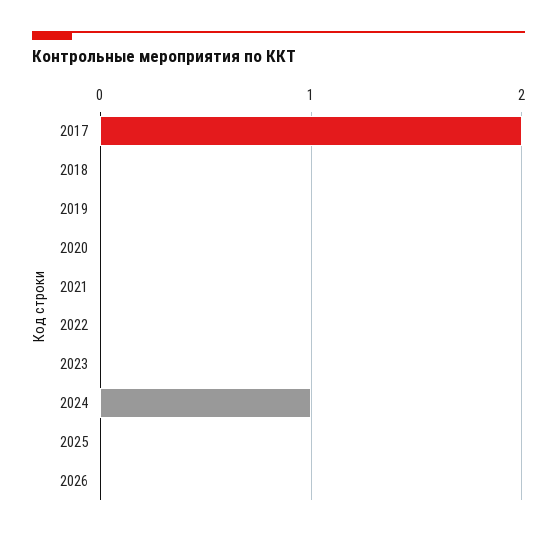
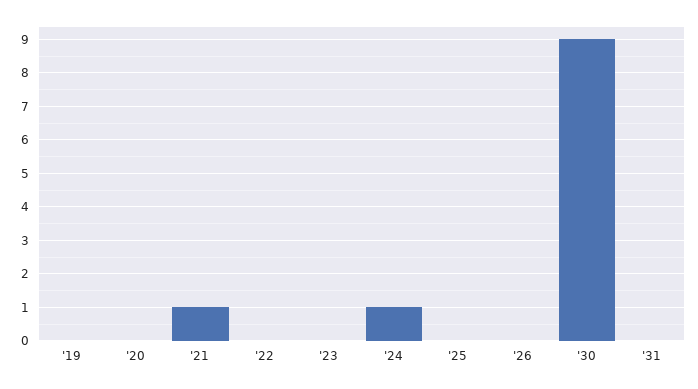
2017: 2 -> none
2018: 0 -> none
2021: 0 -> 1
'30: none -> 9
'31: none -> 0

